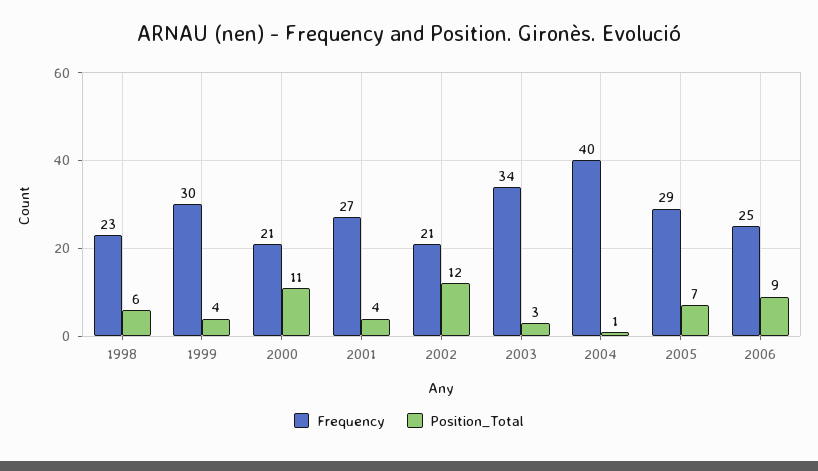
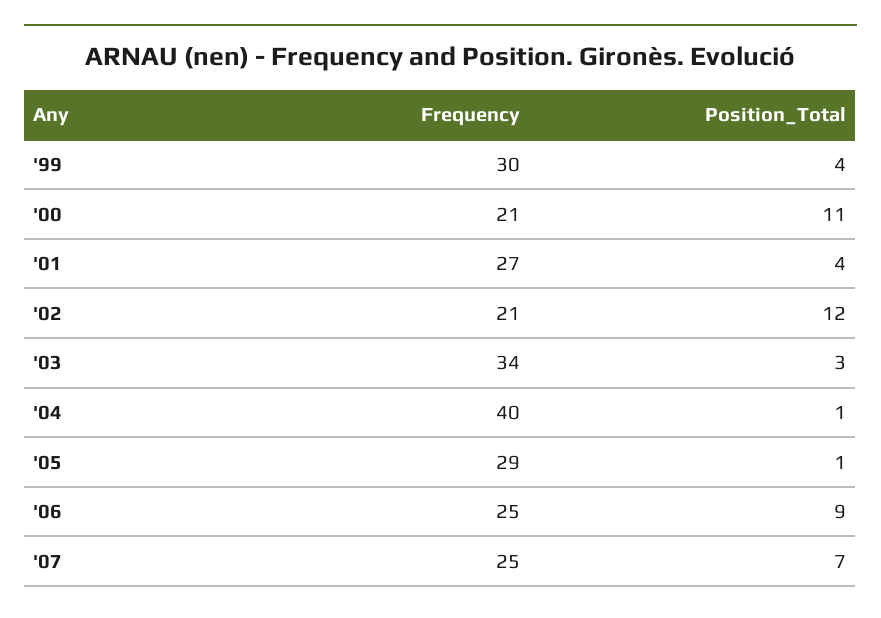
Frequency, 1998: 23 -> none
Position_Total, 1998: 6 -> none
Position_Total, 2005: 7 -> 1
Frequency, '07: none -> 25
Position_Total, '07: none -> 7

